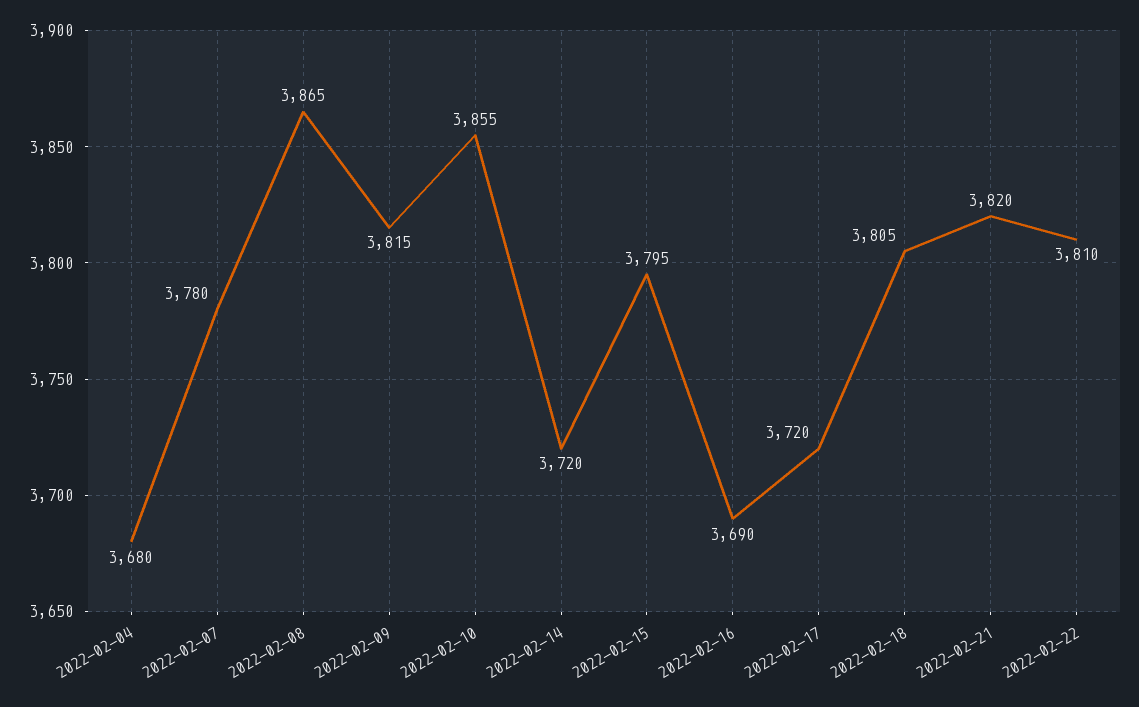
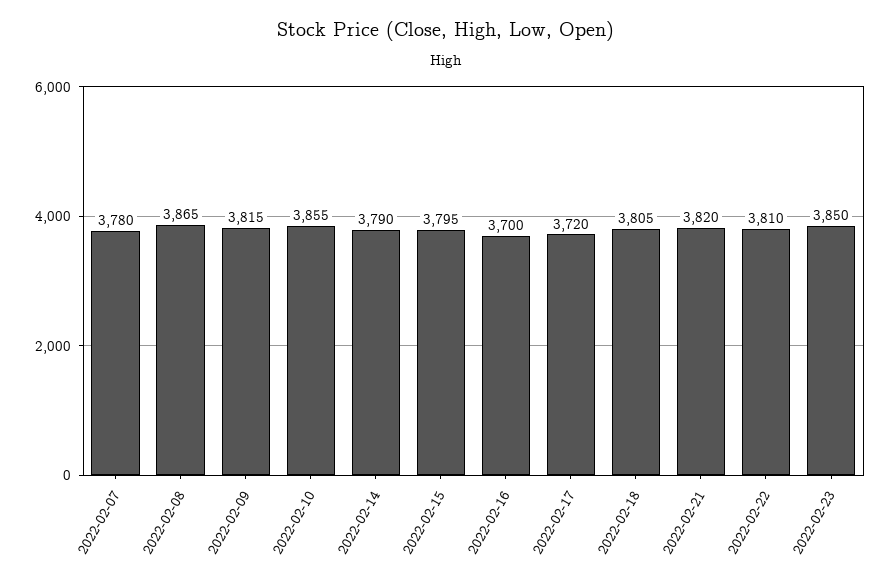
2022-02-04: 3680 -> none
2022-02-14: 3720 -> 3790
2022-02-16: 3690 -> 3700
2022-02-23: none -> 3850

